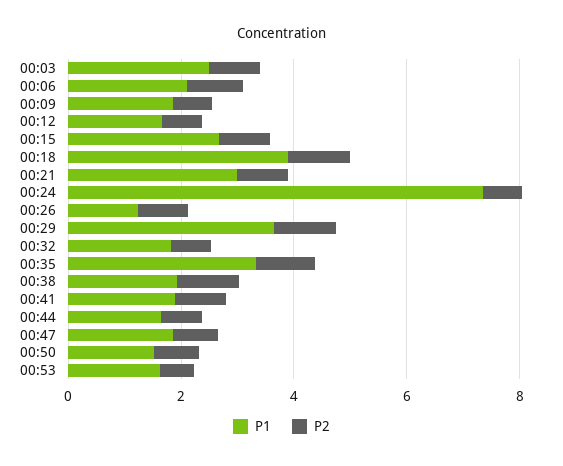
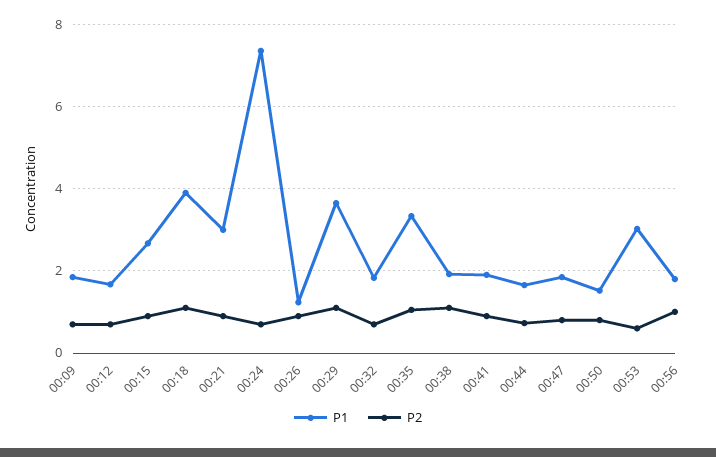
P1, 00:03: 2.5 -> none
P2, 00:03: 1 -> none
P1, 00:06: 2 -> none
P2, 00:06: 1 -> none
P1, 00:53: 1.5 -> 3
P1, 00:56: none -> 1.8
P2, 00:56: none -> 1

